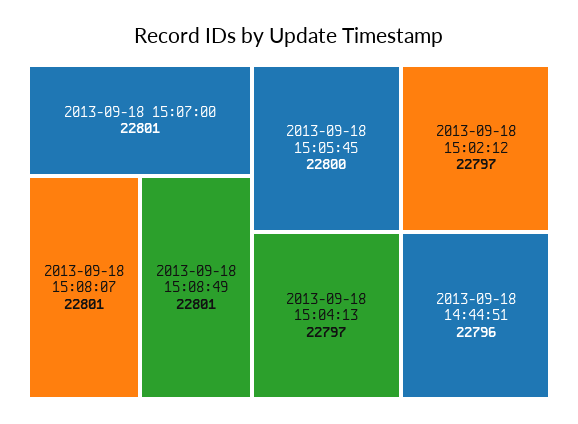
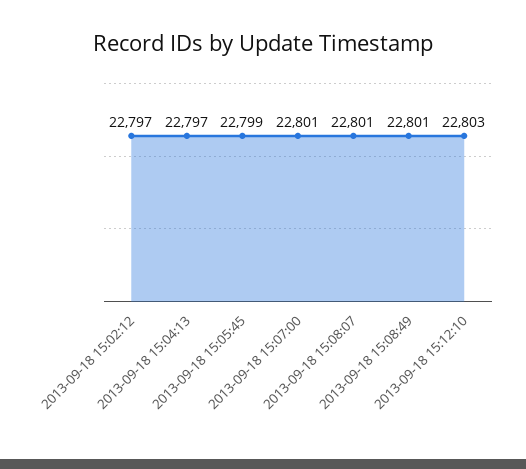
2013-09-18 15:05:45: 22800 -> 22799
2013-09-18 14:44:51: 22796 -> none
2013-09-18 15:12:10: none -> 22803

